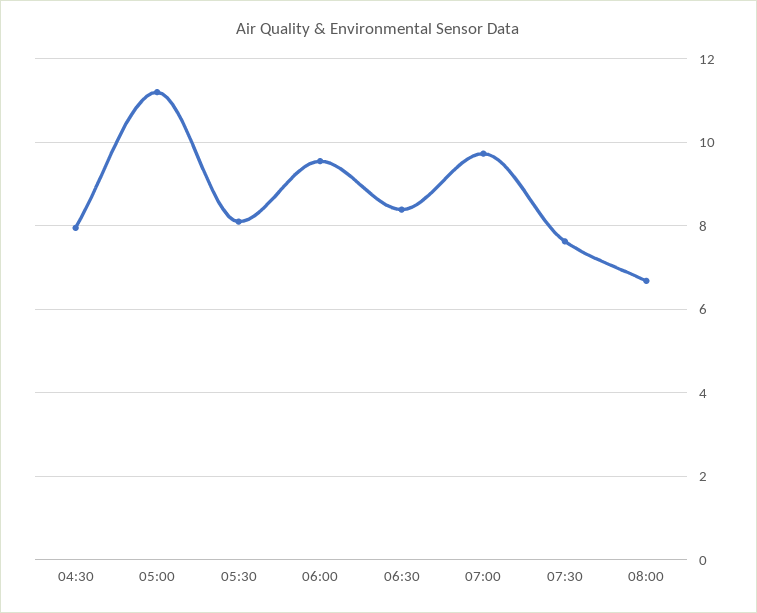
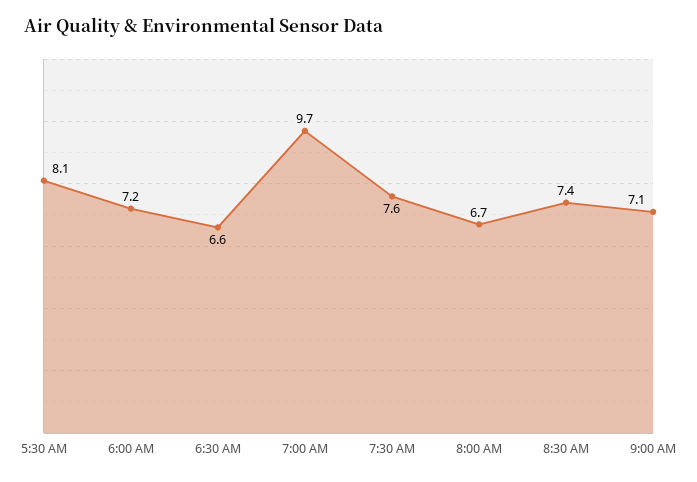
04:30: 8 -> none
05:00: 11.2 -> none
06:00: 9.6 -> 7.2
06:30: 8.4 -> 6.6
8:30 AM: none -> 7.4
9:00 AM: none -> 7.1

